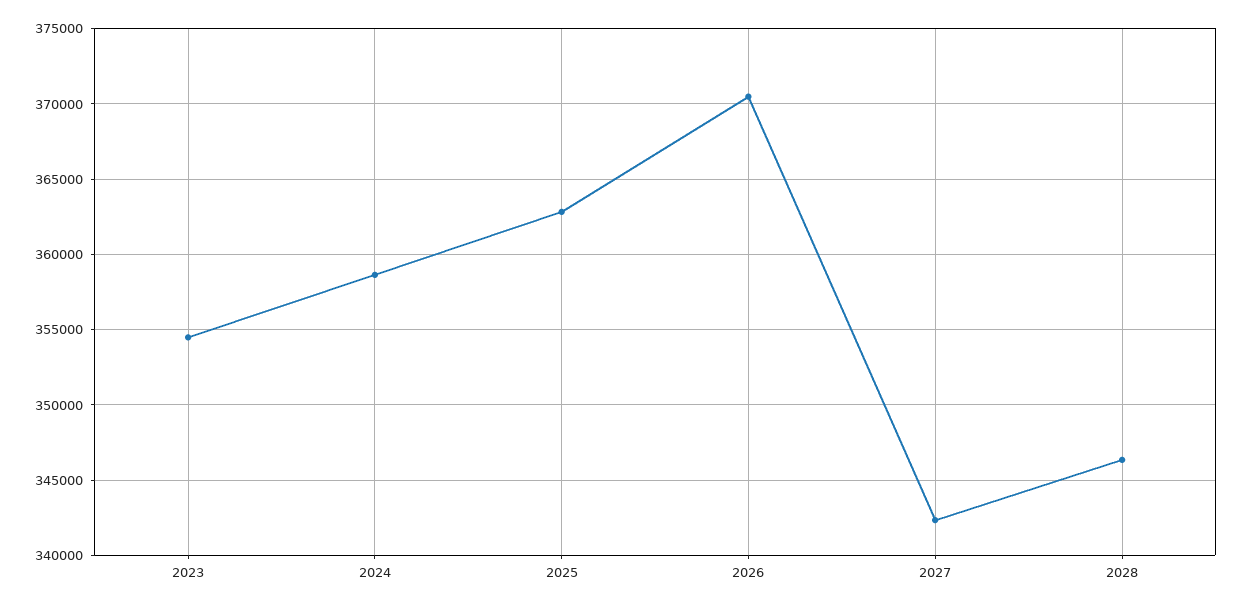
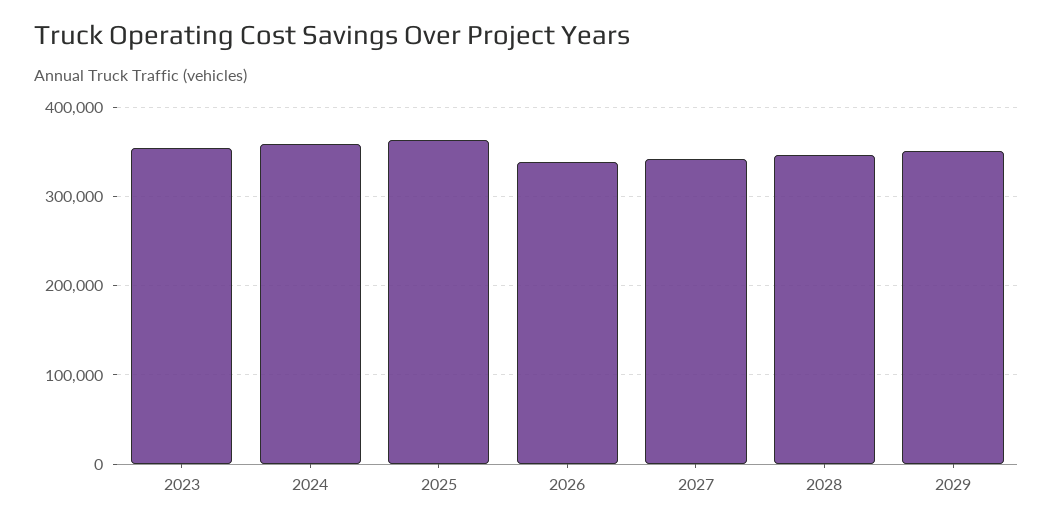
2026: 370500 -> 340000
2029: none -> 350000

